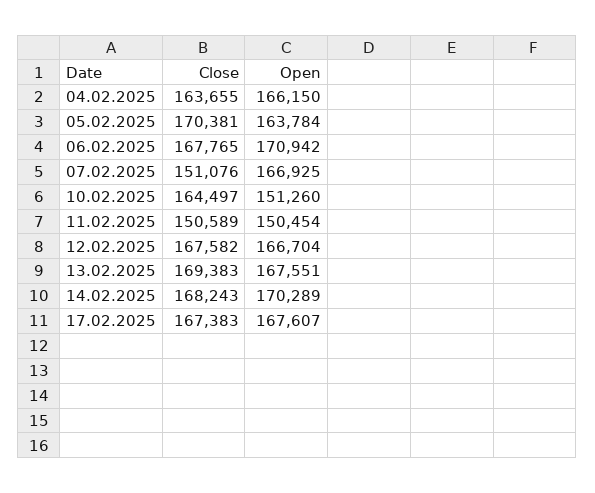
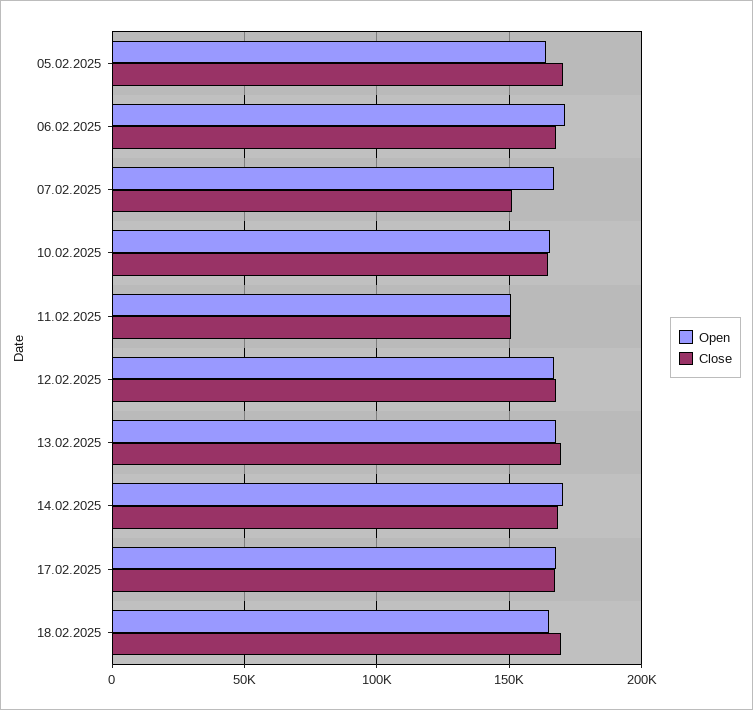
Close, 04.02.2025: 163655 -> none
Open, 04.02.2025: 166150 -> none
Open, 10.02.2025: 151260 -> 165000
Open, 18.02.2025: none -> 165000
Close, 18.02.2025: none -> 170000

